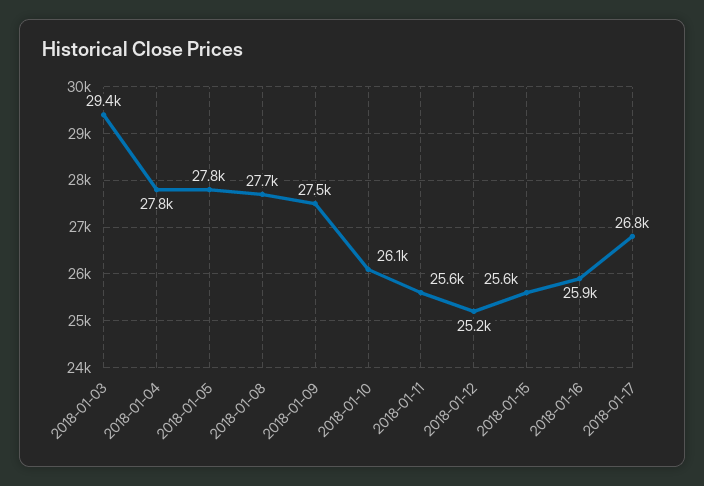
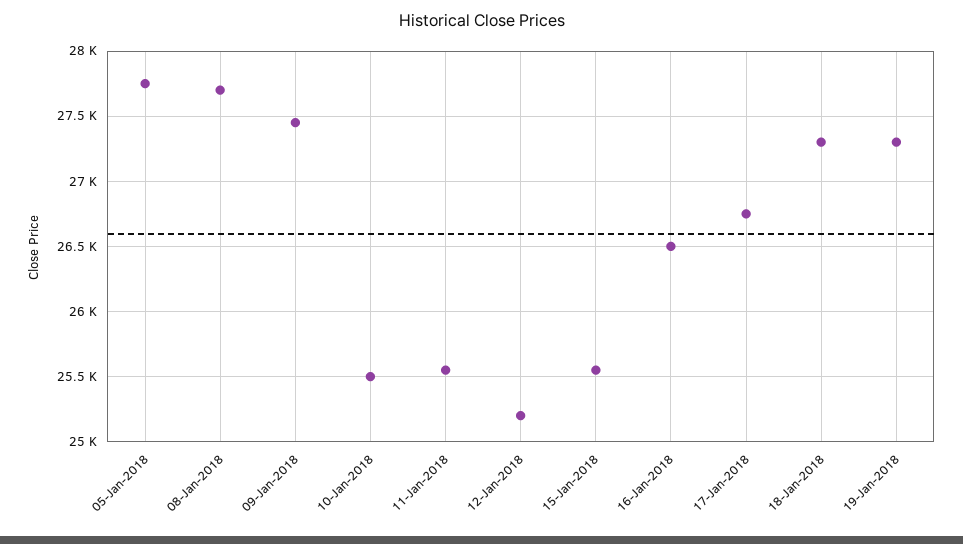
2018-01-03: 29400 -> none
2018-01-04: 27800 -> none
2018-01-10: 26100 -> 25500
2018-01-16: 25900 -> 26500
18-Jan-2018: none -> 27300
19-Jan-2018: none -> 27300

